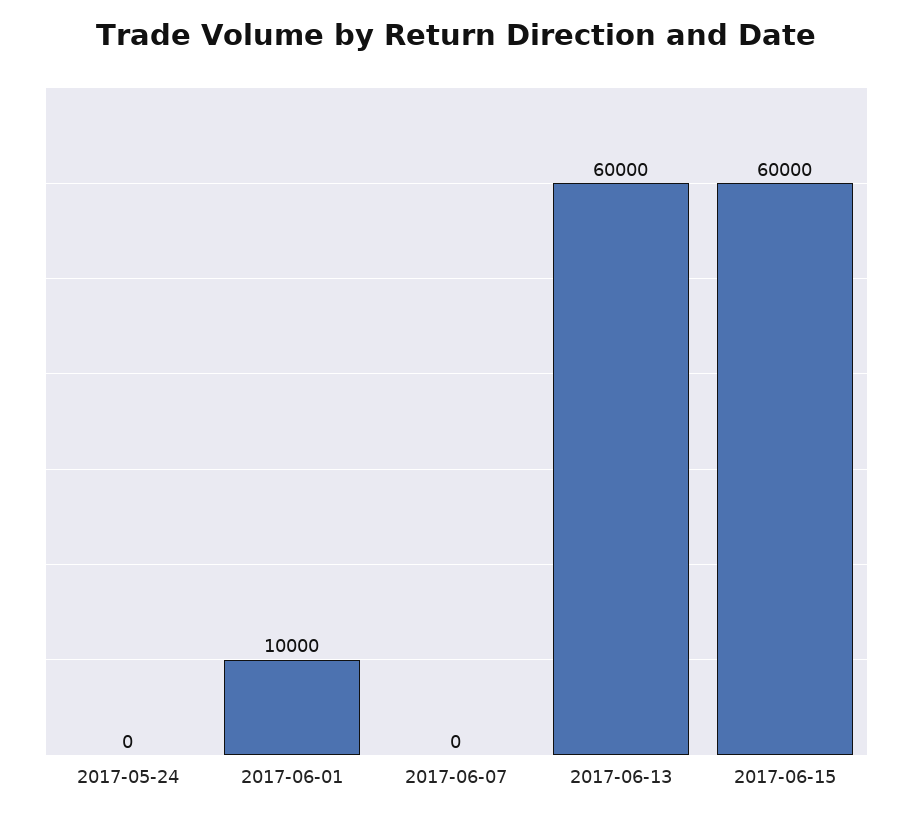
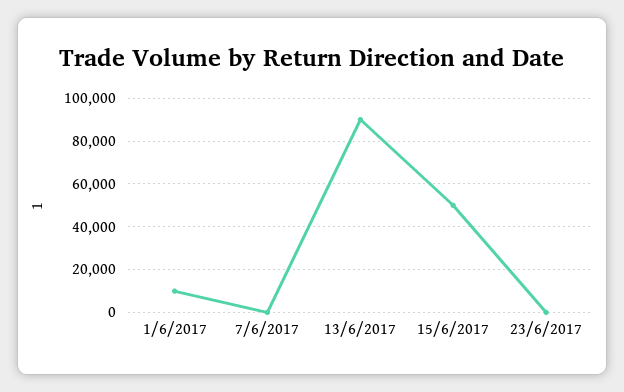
2017-05-24: 0 -> none
2017-06-13: 60000 -> 90000
2017-06-15: 60000 -> 50000
23/6/2017: none -> 0

